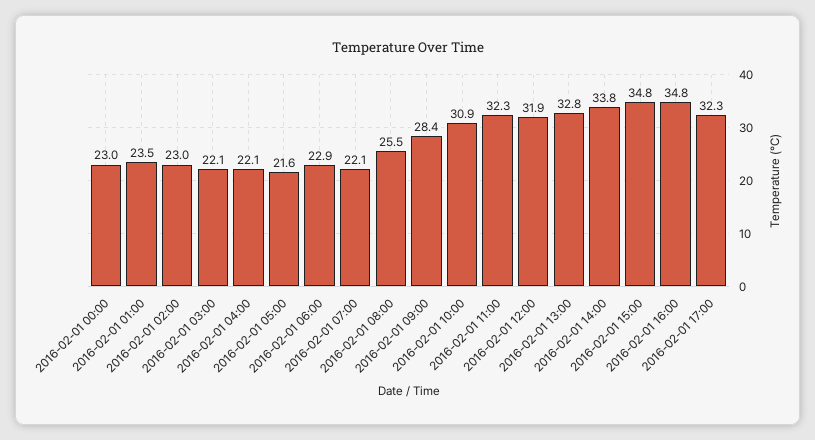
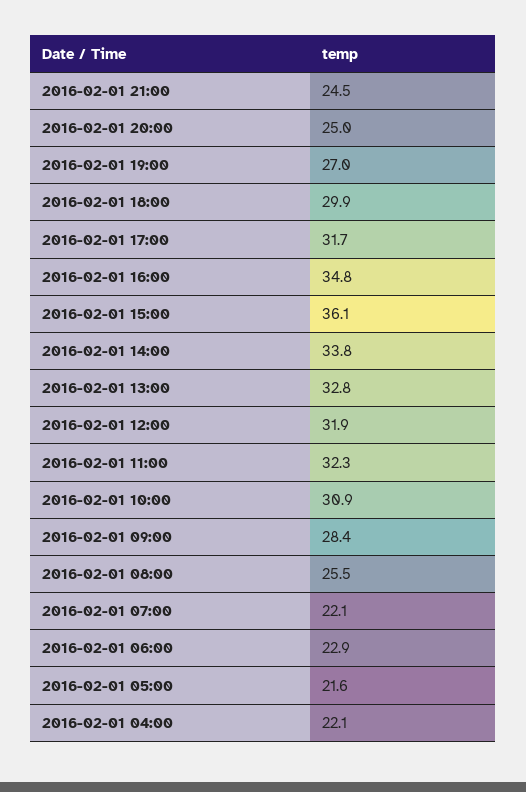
2016-02-01 00:00: 23 -> none
2016-02-01 01:00: 23.5 -> none
2016-02-01 02:00: 23 -> none
2016-02-01 03:00: 22.1 -> none
2016-02-01 15:00: 34.8 -> 36.1
2016-02-01 17:00: 32.3 -> 31.7
2016-02-01 21:00: none -> 24.5
2016-02-01 20:00: none -> 25
2016-02-01 19:00: none -> 27
2016-02-01 18:00: none -> 29.9

